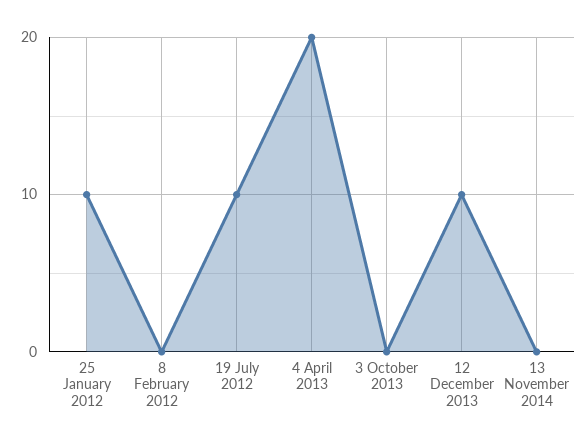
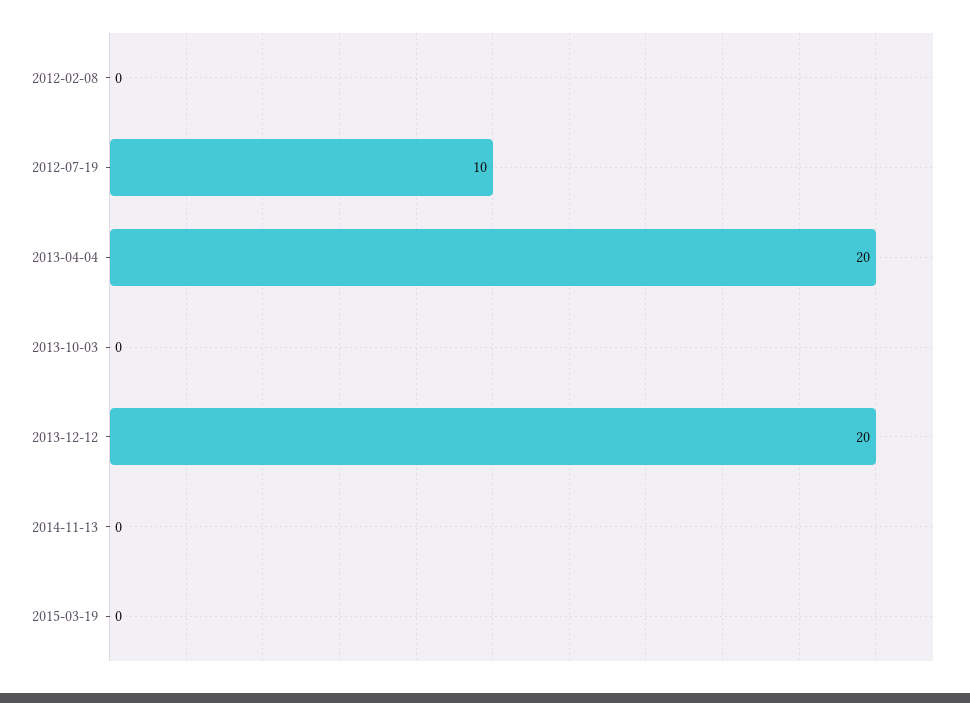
25 January 2012: 10 -> none
12 December 2013: 10 -> 20
2015-03-19: none -> 0

